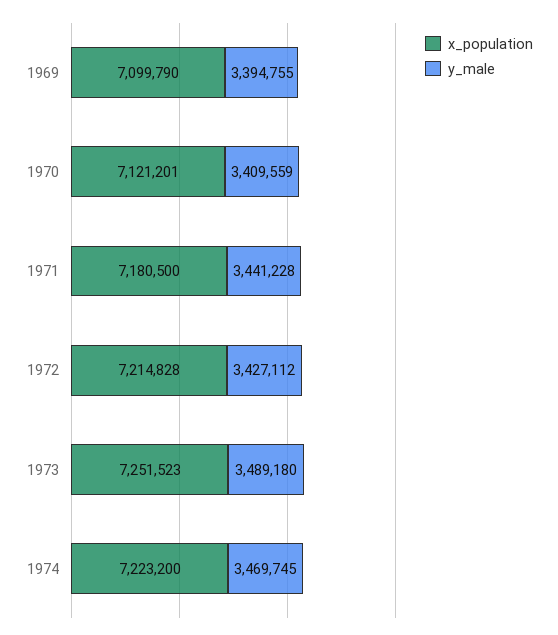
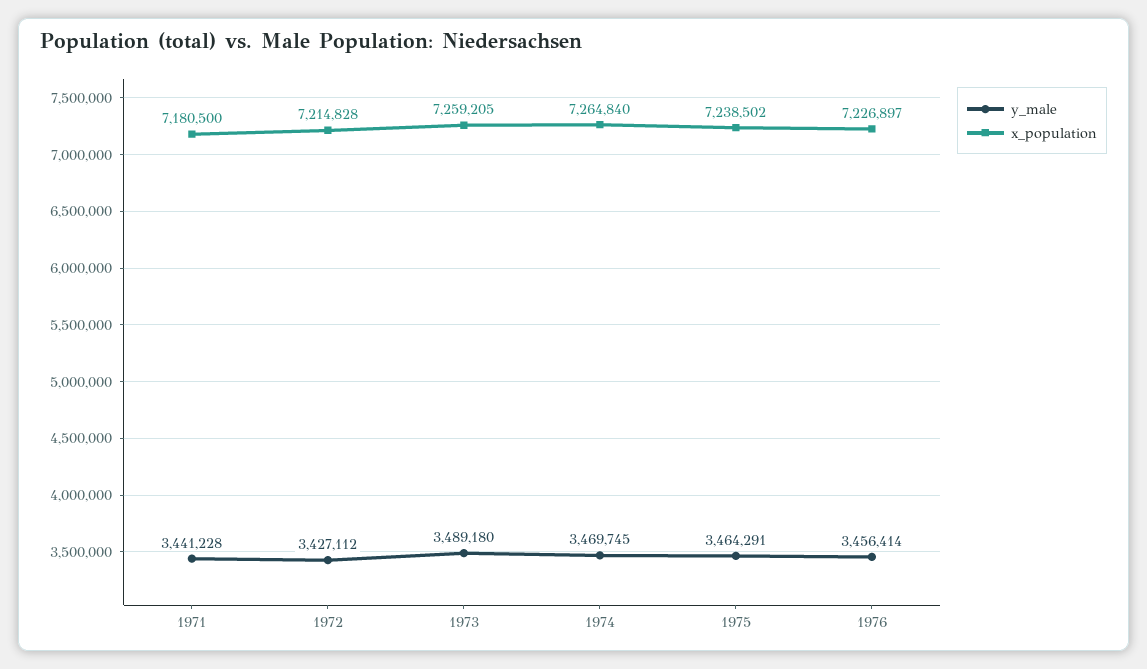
x_population, 1969: 7099790 -> none
y_male, 1969: 3394755 -> none
x_population, 1970: 7121201 -> none
y_male, 1970: 3409559 -> none
x_population, 1973: 7251523 -> 7259205
x_population, 1974: 7223200 -> 7264840
y_male, 1975: none -> 3464291
x_population, 1975: none -> 7238502
y_male, 1976: none -> 3456414
x_population, 1976: none -> 7226897

